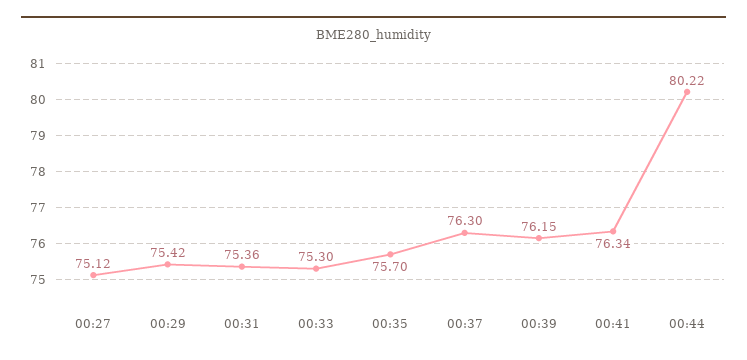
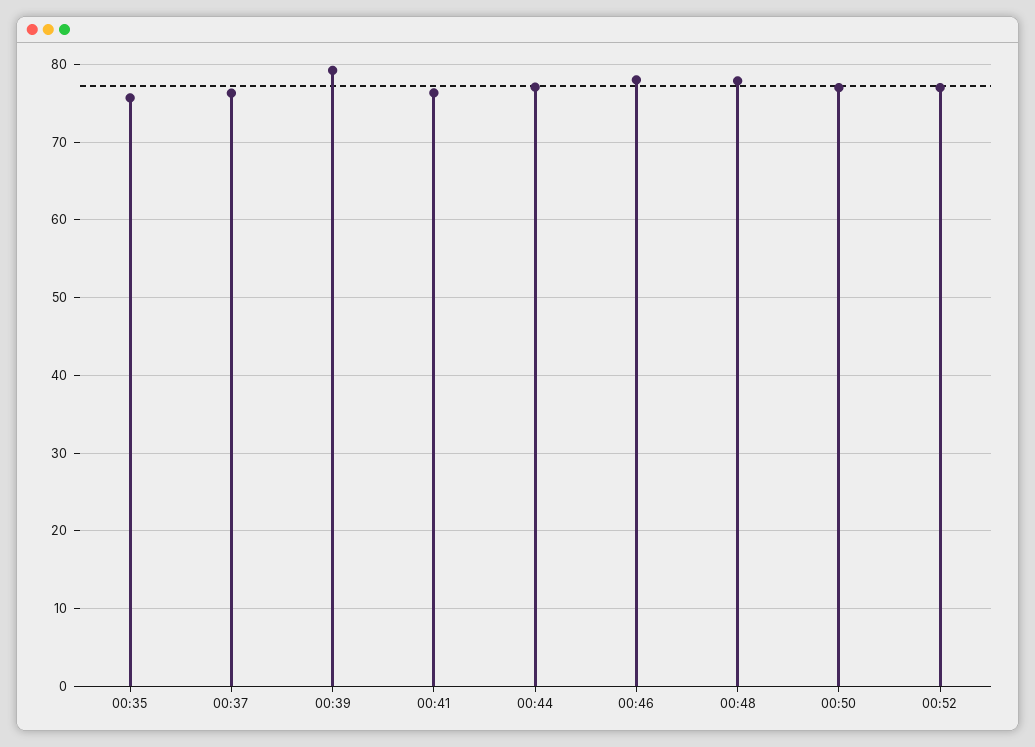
00:27: 75.12 -> none
00:29: 75.42 -> none
00:31: 75.36 -> none
00:33: 75.3 -> none
00:39: 76.15 -> 79
00:44: 80.22 -> 77
00:46: none -> 78
00:48: none -> 78
00:50: none -> 77
00:52: none -> 77

